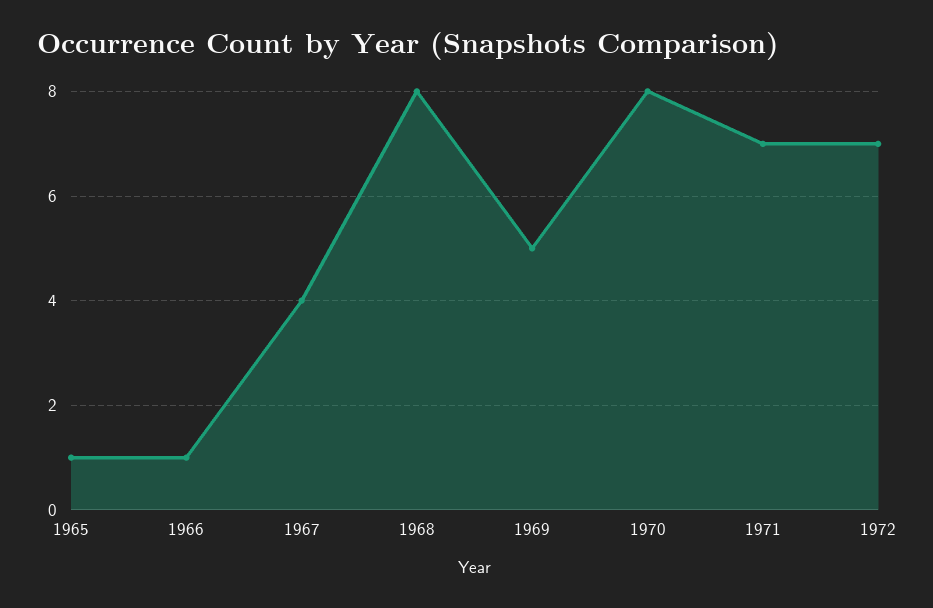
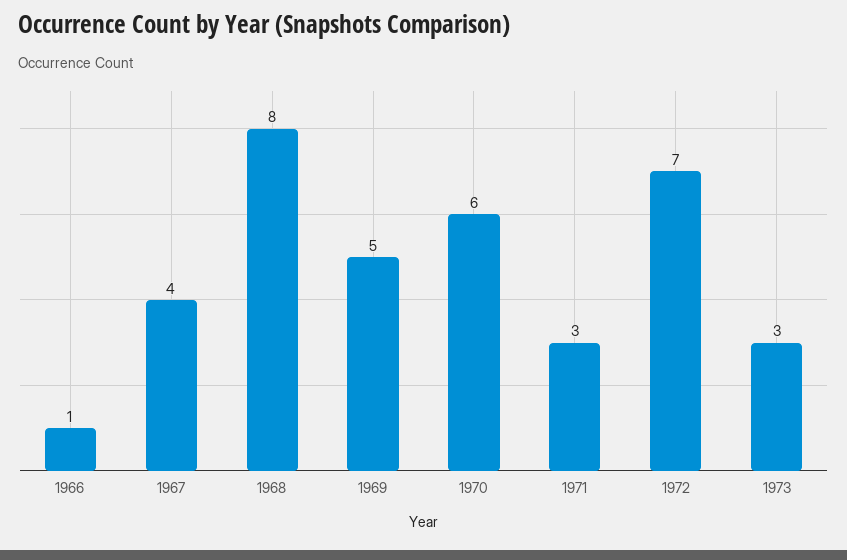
1965: 1 -> none
1970: 8 -> 6
1971: 7 -> 3
1973: none -> 3

